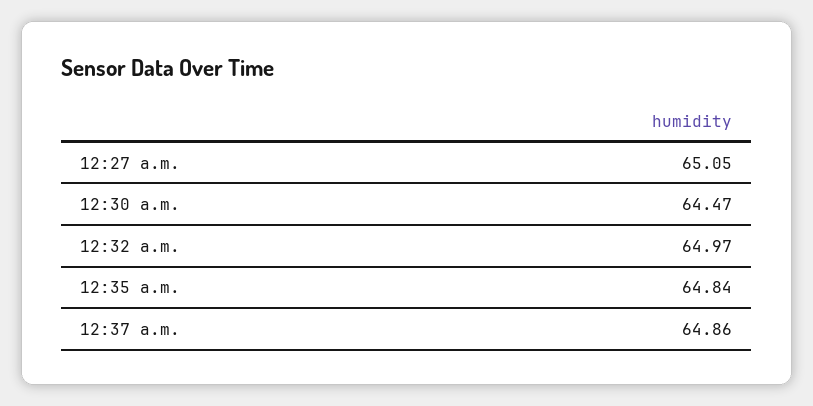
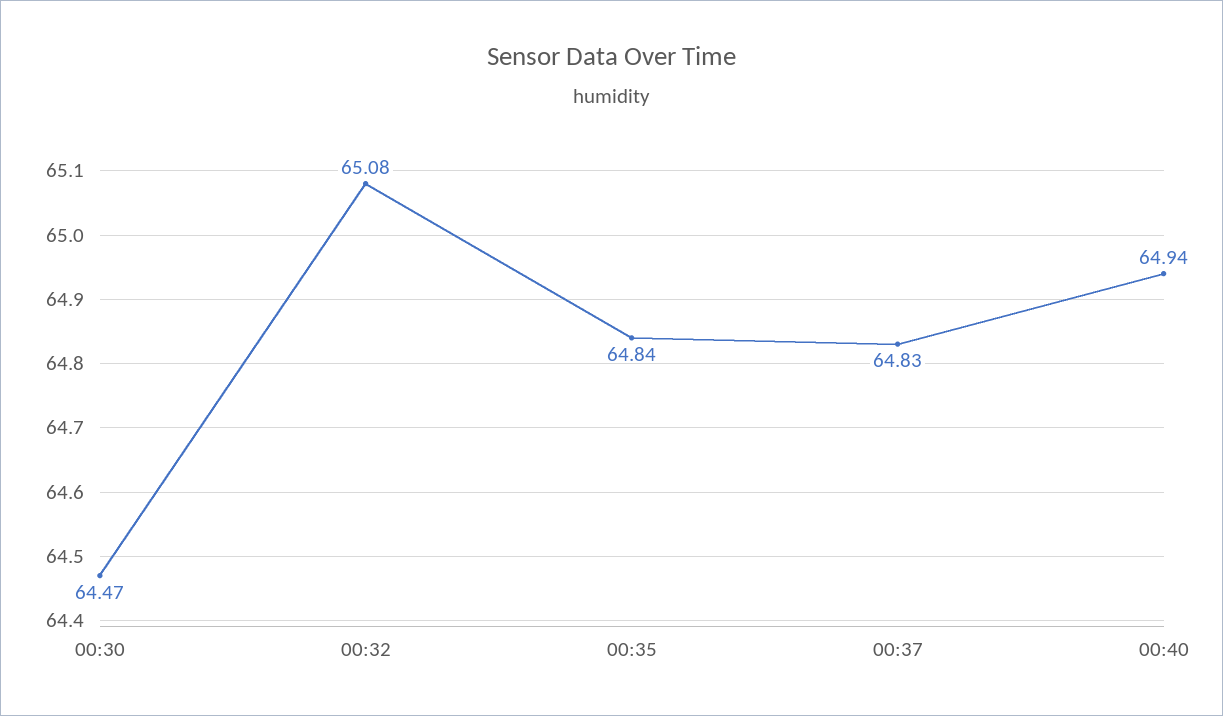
12:27 a.m.: 65.05 -> none
12:32 a.m.: 64.97 -> 65.08
12:37 a.m.: 64.86 -> 64.83
00:40: none -> 64.94

